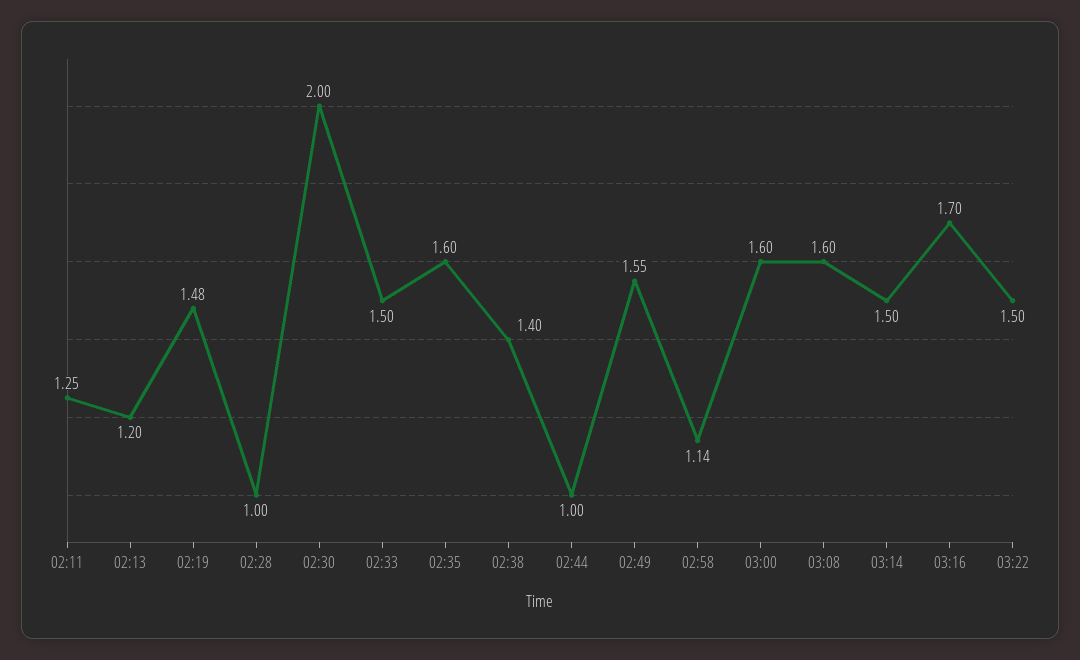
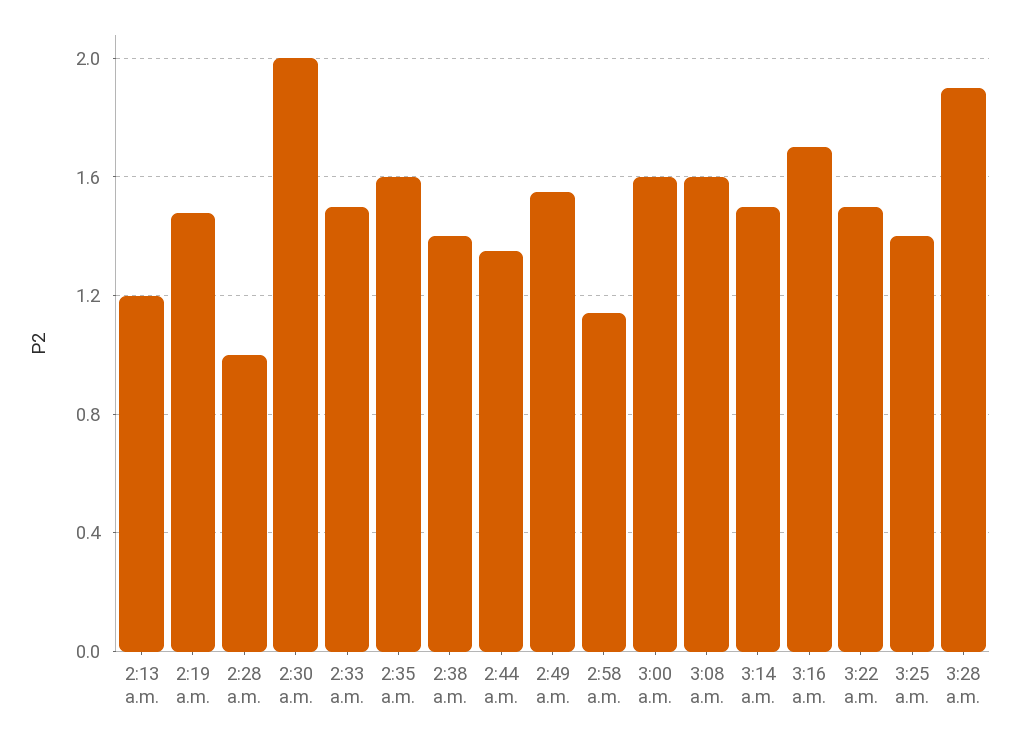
02:11: 1.25 -> none
02:44: 1 -> 1.35
3:25 a.m.: none -> 1.4
3:28 a.m.: none -> 1.9

